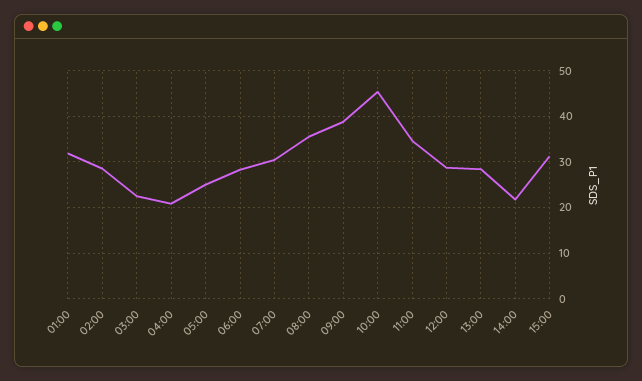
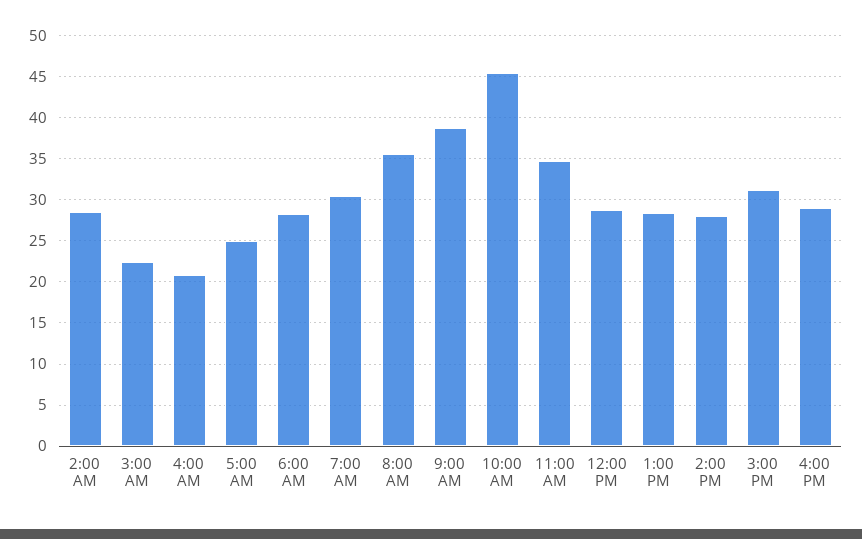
01:00: 32 -> none
14:00: 22 -> 28
4:00 PM: none -> 29

